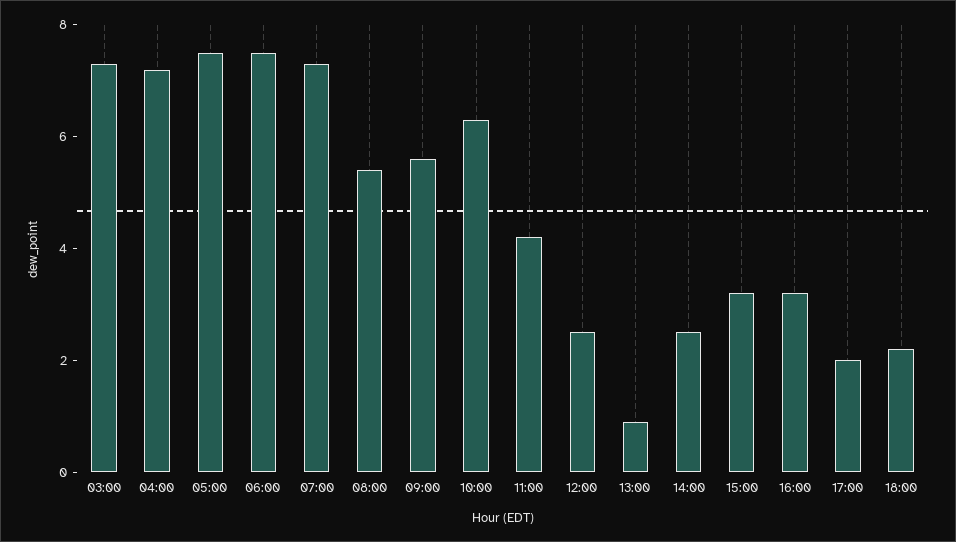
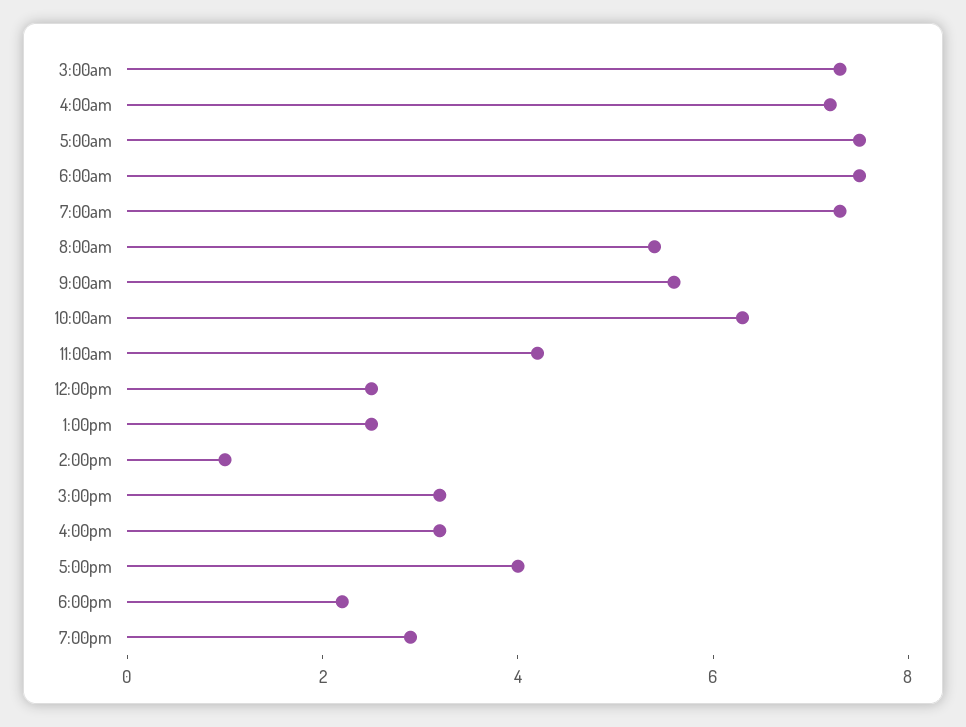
13:00: 1 -> 2.5
14:00: 2.5 -> 1
17:00: 2 -> 4
7:00pm: none -> 3

